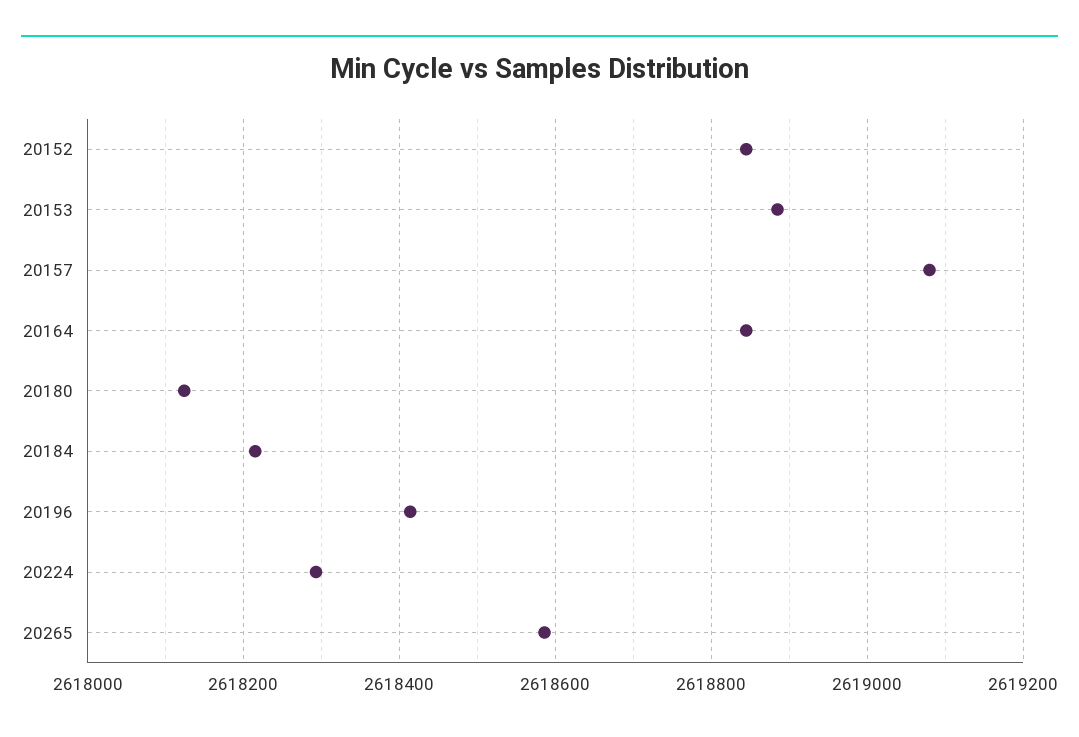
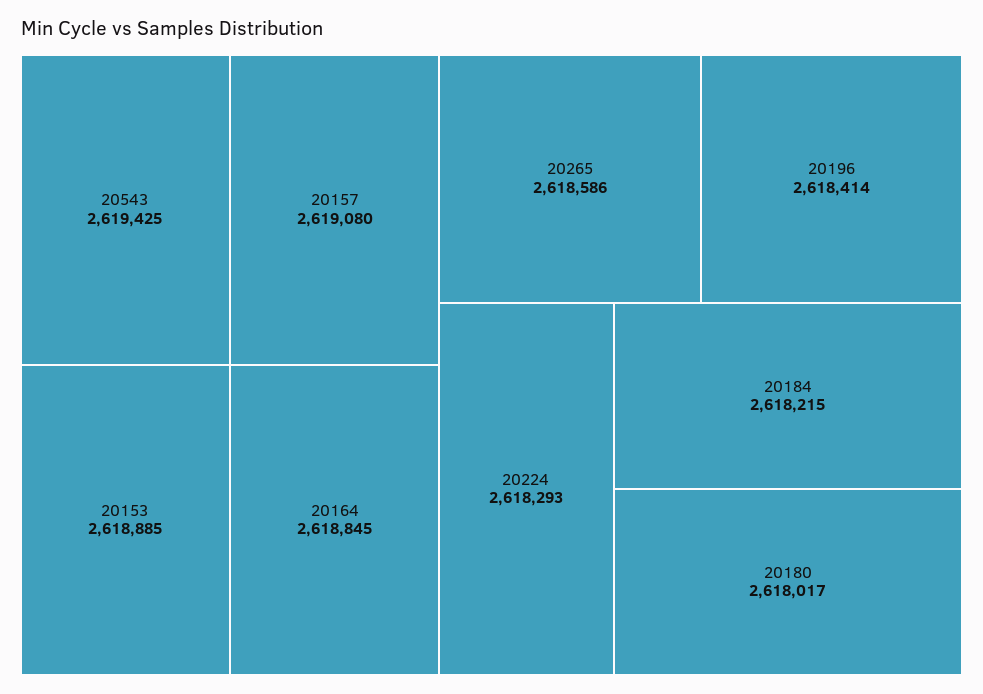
20152: 2618840 -> none
20180: 2618120 -> 2618017
20543: none -> 2619425

